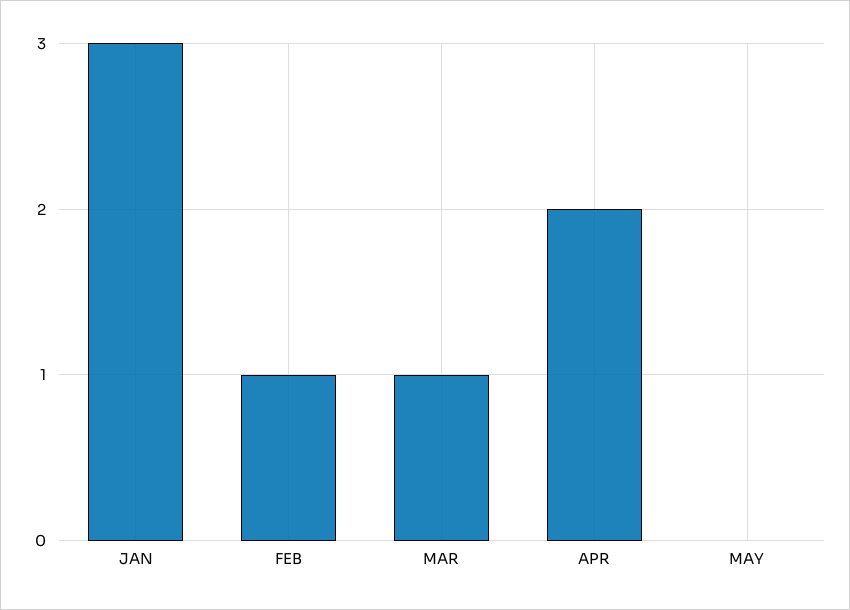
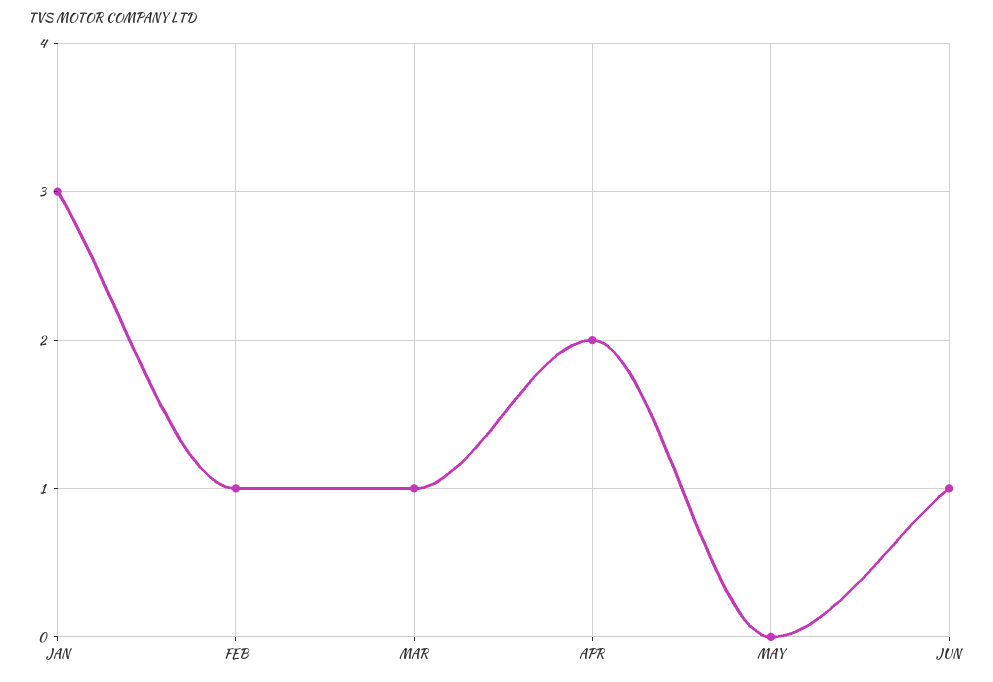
JUN: none -> 1

